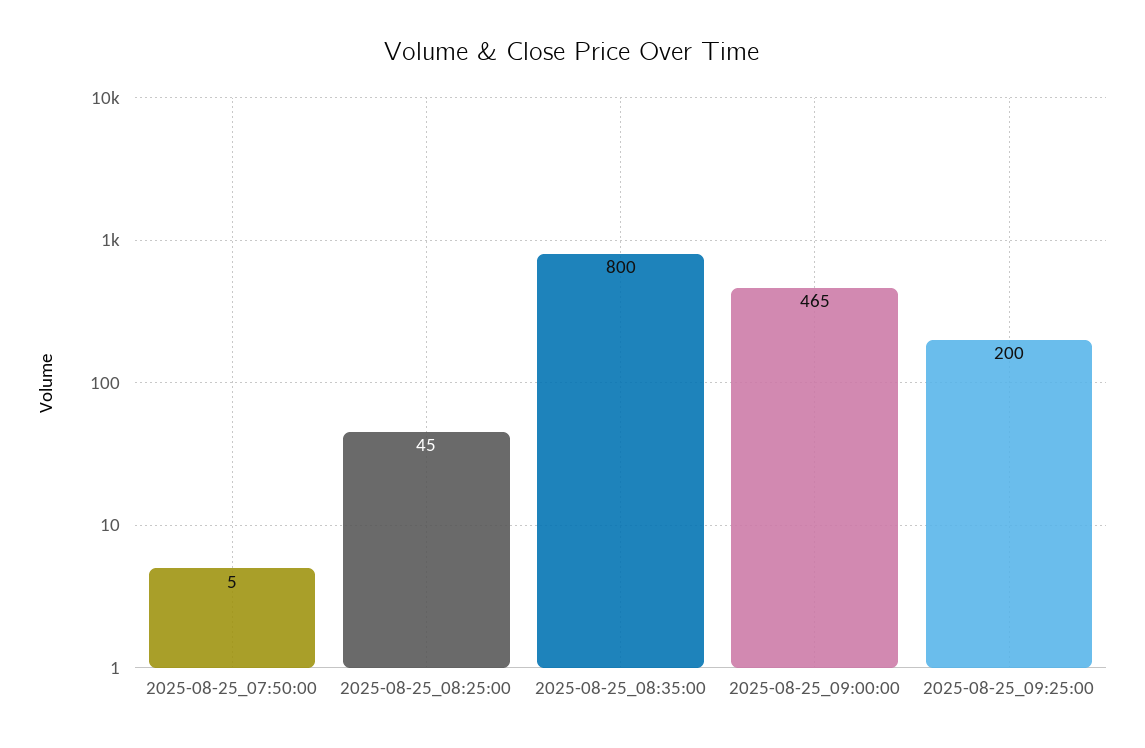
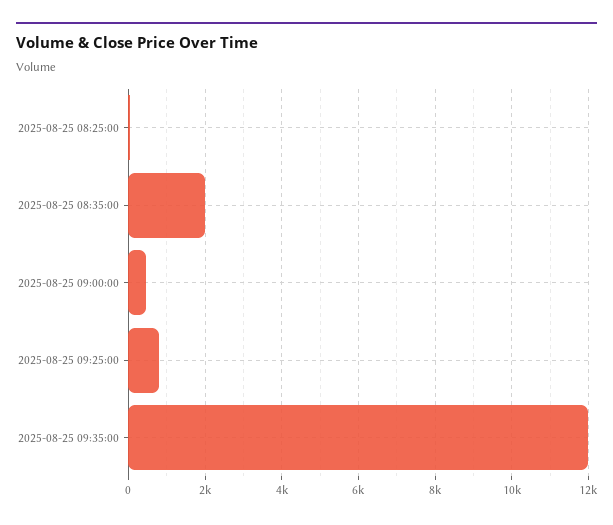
2025-08-25_07:50:00: 5 -> none
2025-08-25_08:35:00: 800 -> 2000
2025-08-25_09:25:00: 200 -> 800
2025-08-25 09:35:00: none -> 12000

